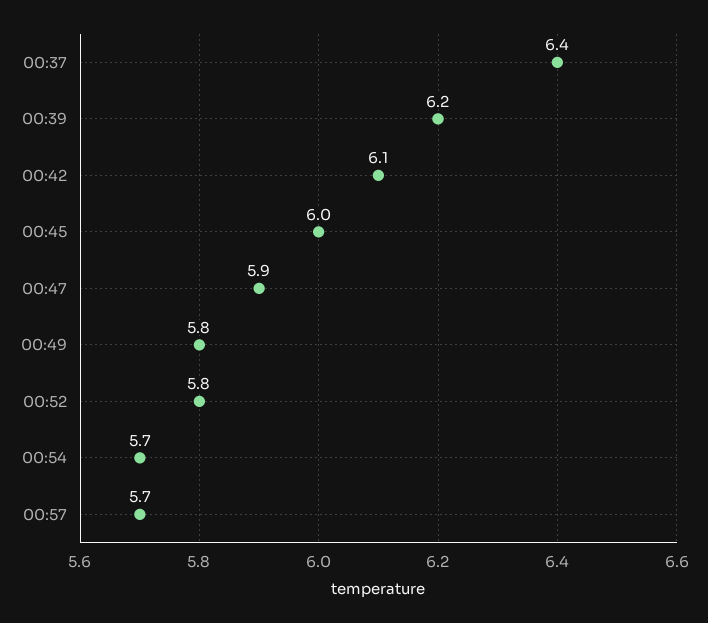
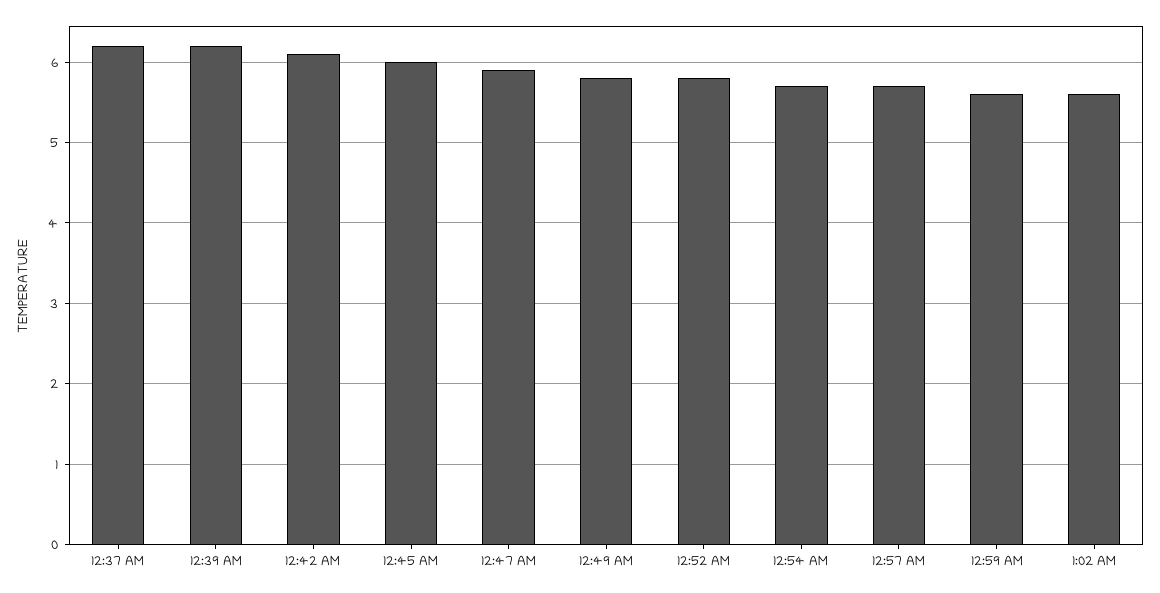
00:37: 6.4 -> 6.2
12:59 AM: none -> 5.6
1:02 AM: none -> 5.6

